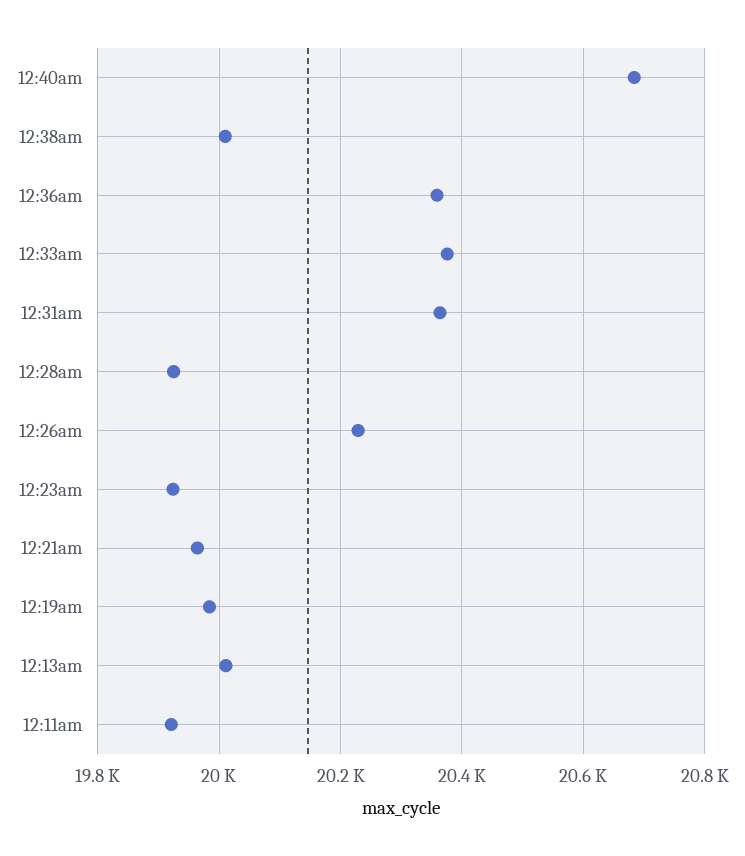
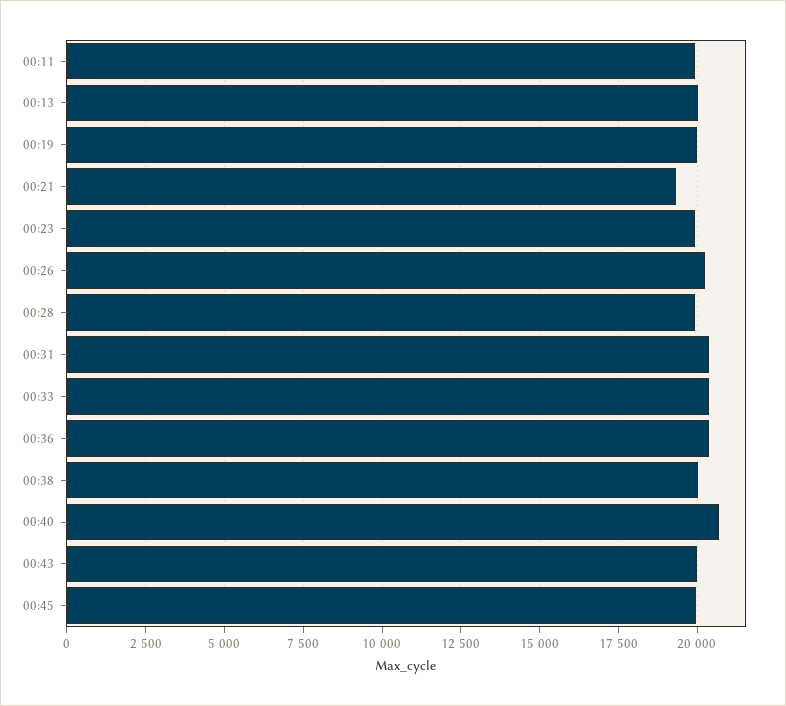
12:21am: 19960 -> 19250
00:43: none -> 20000
00:45: none -> 20000

